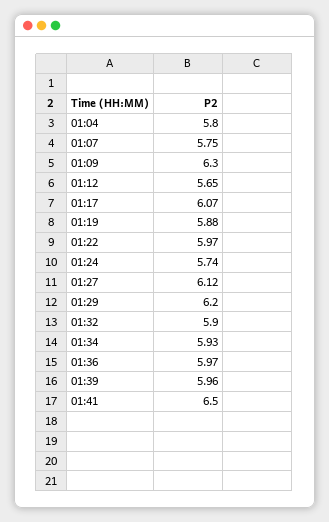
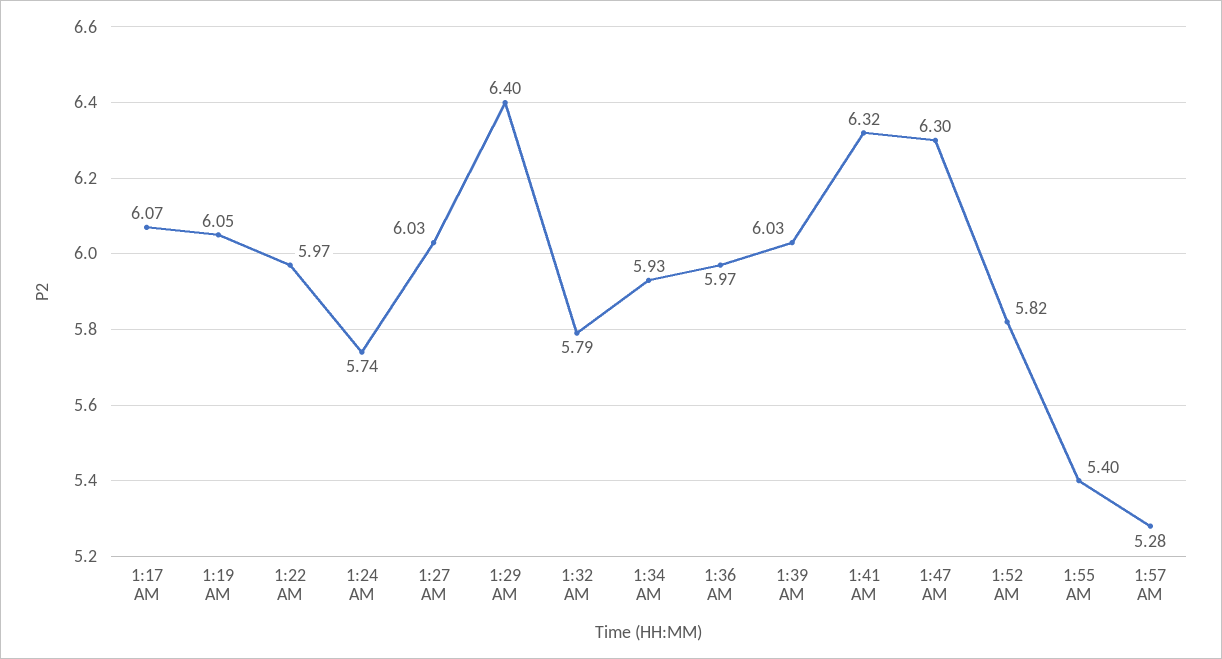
01:04: 5.8 -> none
01:07: 5.75 -> none
01:09: 6.3 -> none
01:12: 5.65 -> none
01:19: 5.88 -> 6.05
01:27: 6.12 -> 6.03
01:29: 6.2 -> 6.4
01:32: 5.9 -> 5.79
01:39: 5.96 -> 6.03
01:41: 6.5 -> 6.32
1:47 AM: none -> 6.3
1:52 AM: none -> 5.82
1:55 AM: none -> 5.4
1:57 AM: none -> 5.28

